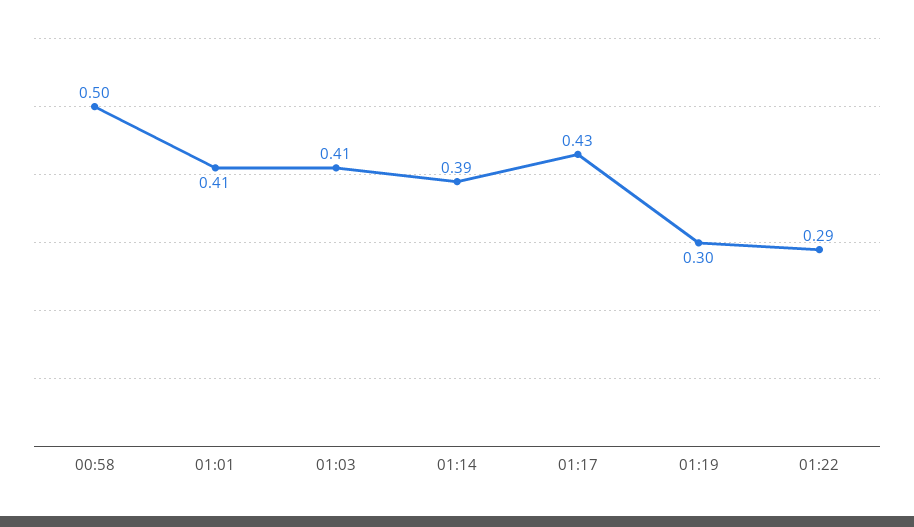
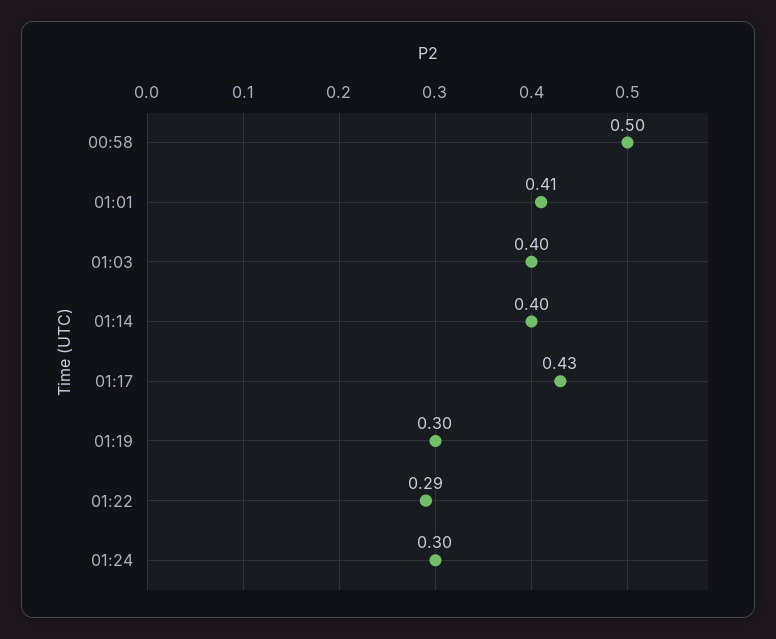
01:03: 0.41 -> 0.4
01:14: 0.39 -> 0.4
01:24: none -> 0.3

